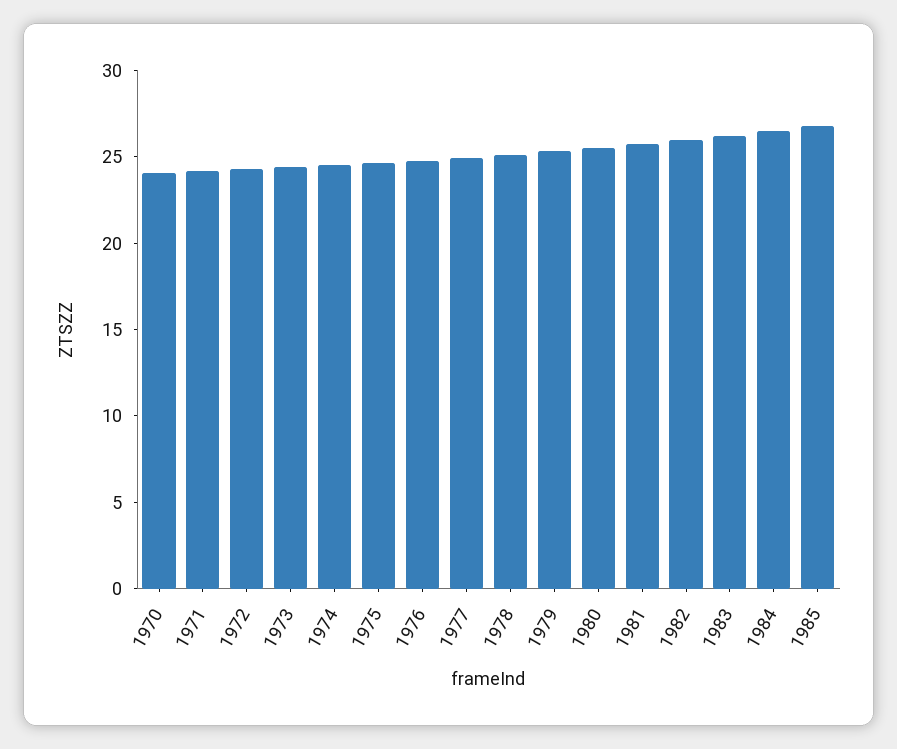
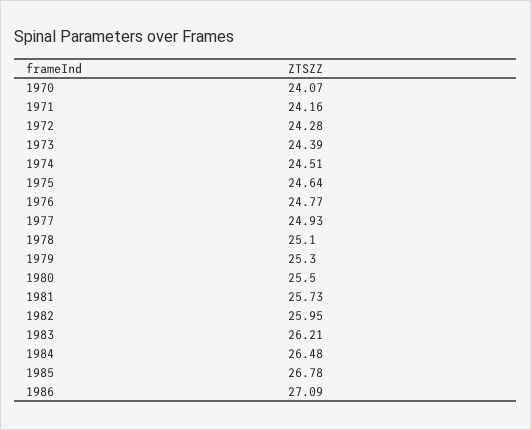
1986: none -> 27.09

